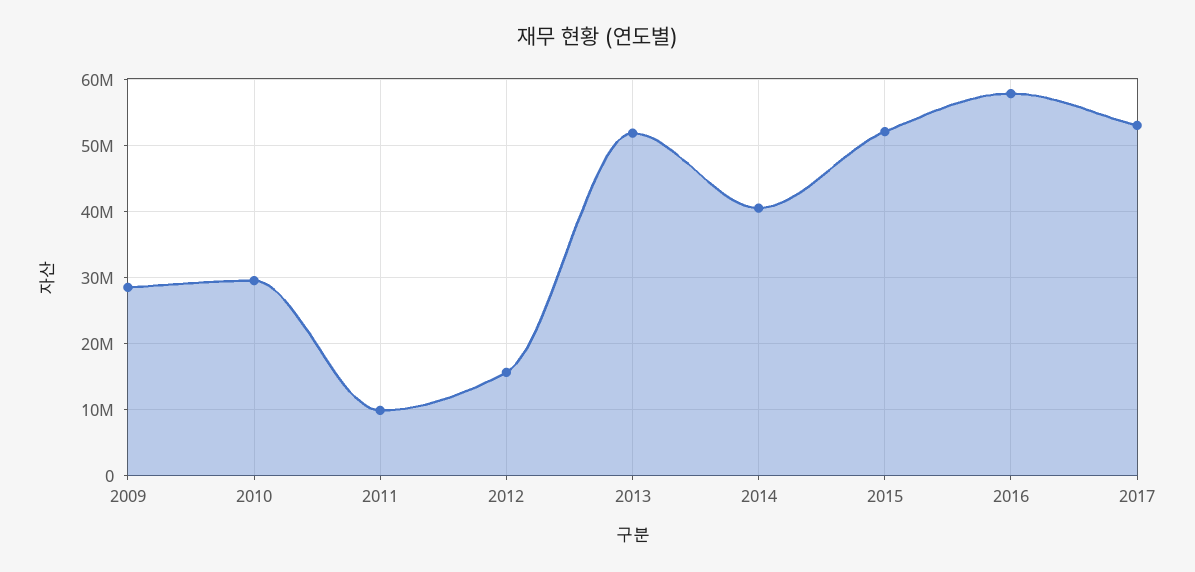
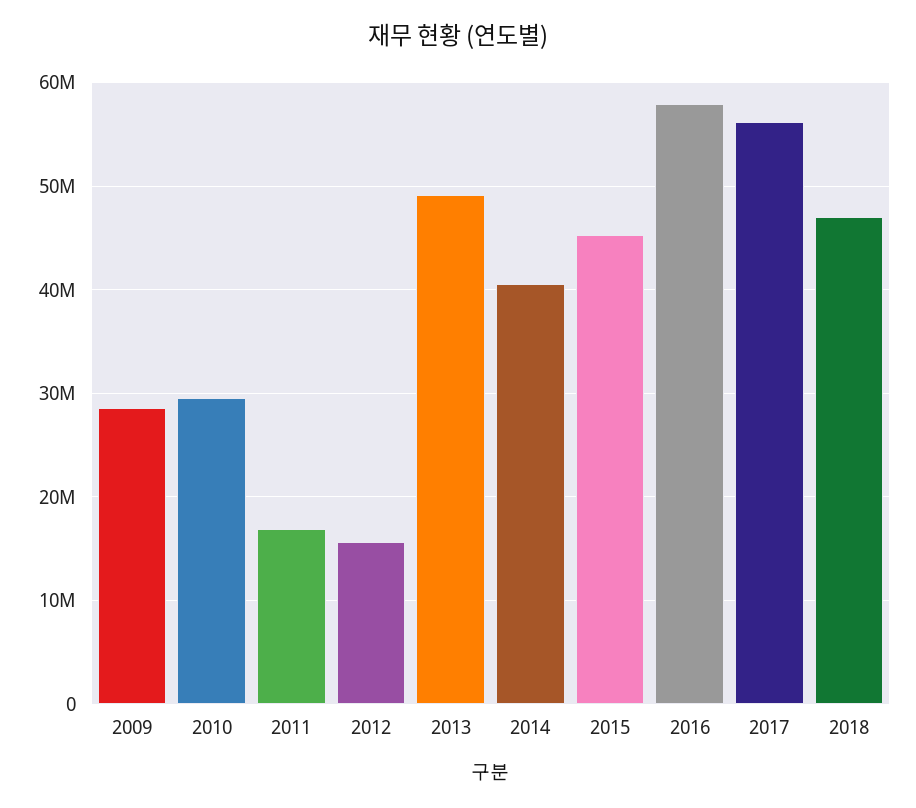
2011: 10000000 -> 17000000
2013: 52000000 -> 49000000
2015: 52000000 -> 45000000
2017: 53000000 -> 56000000
2018: none -> 47000000

